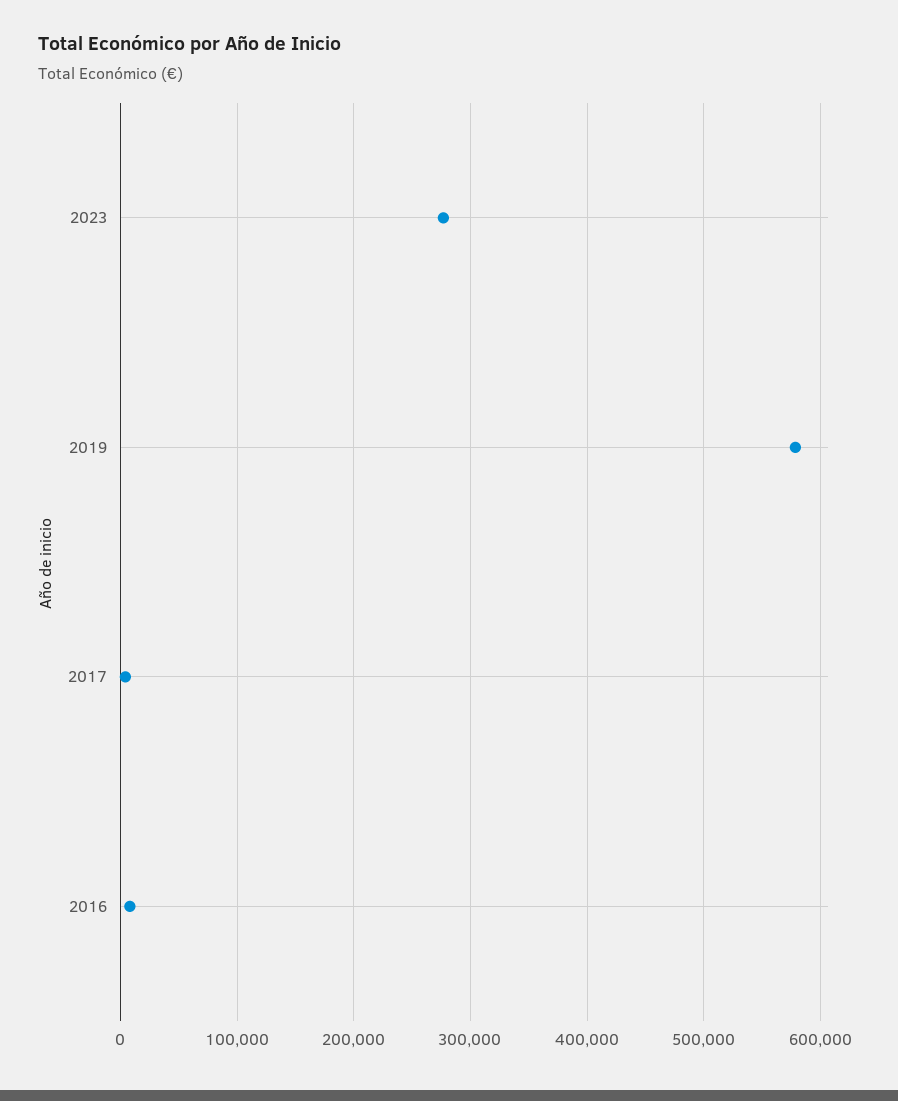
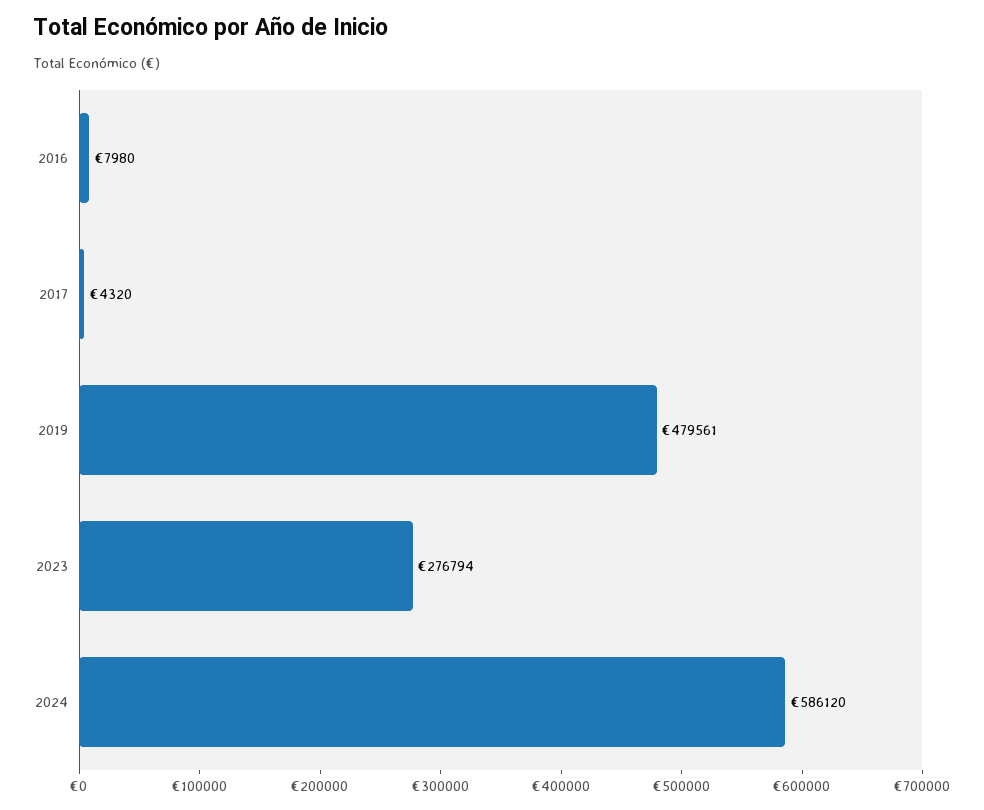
2019: 580000 -> 479561
2024: none -> 586120

